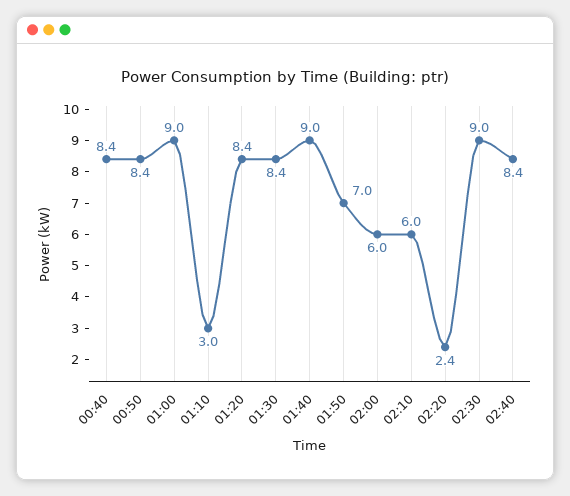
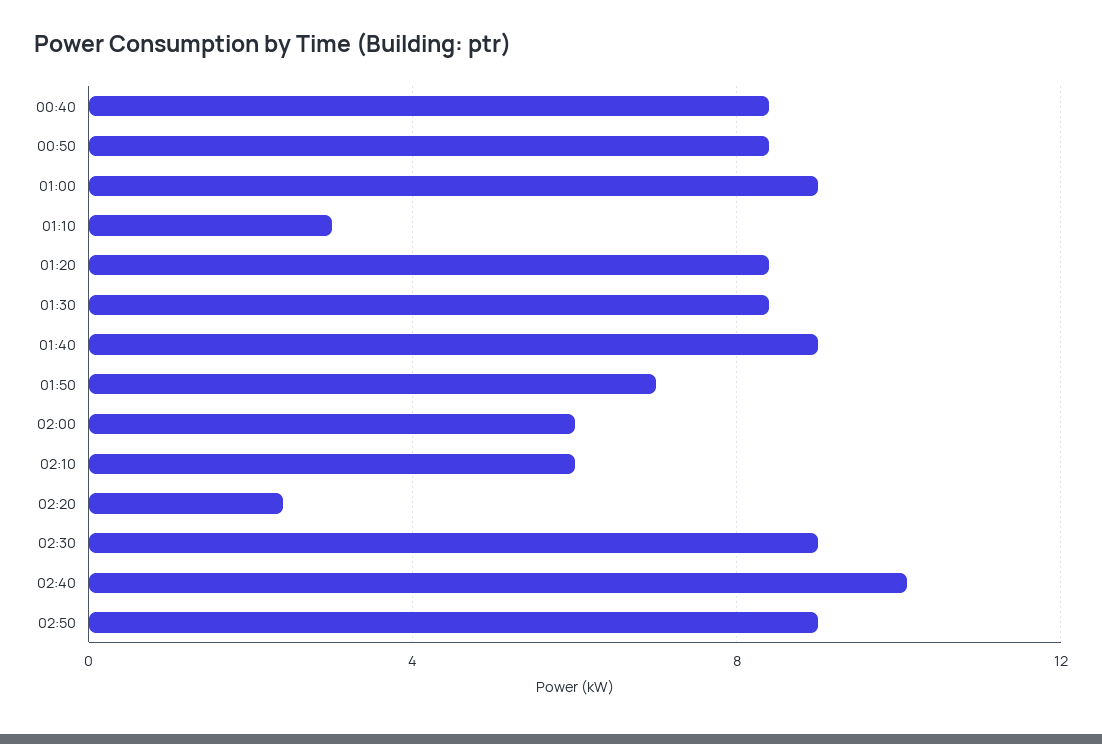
02:40: 8.4 -> 10
02:50: none -> 9

